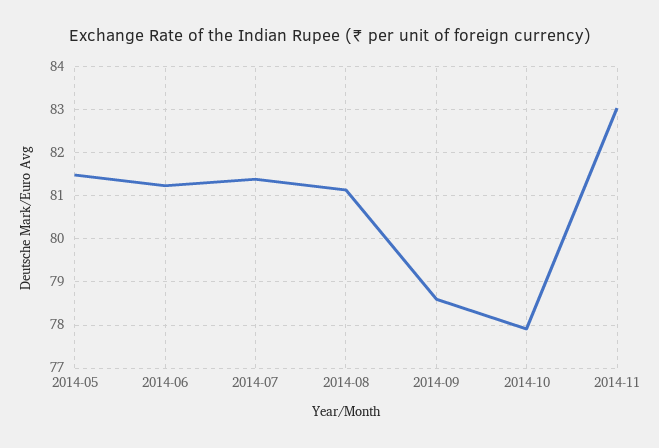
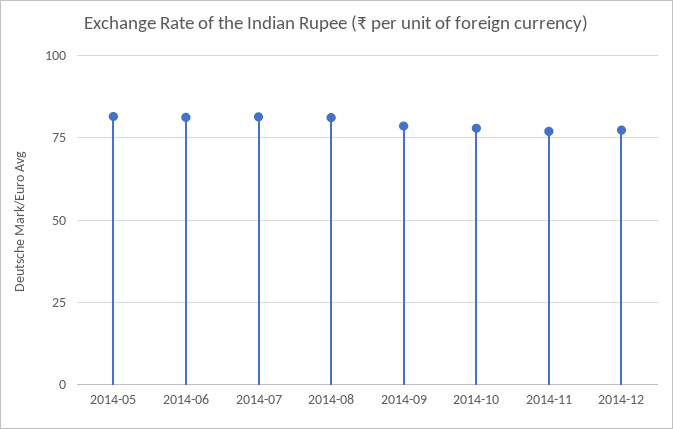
2014-11: 83 -> 77.5
2014-12: none -> 77.5

